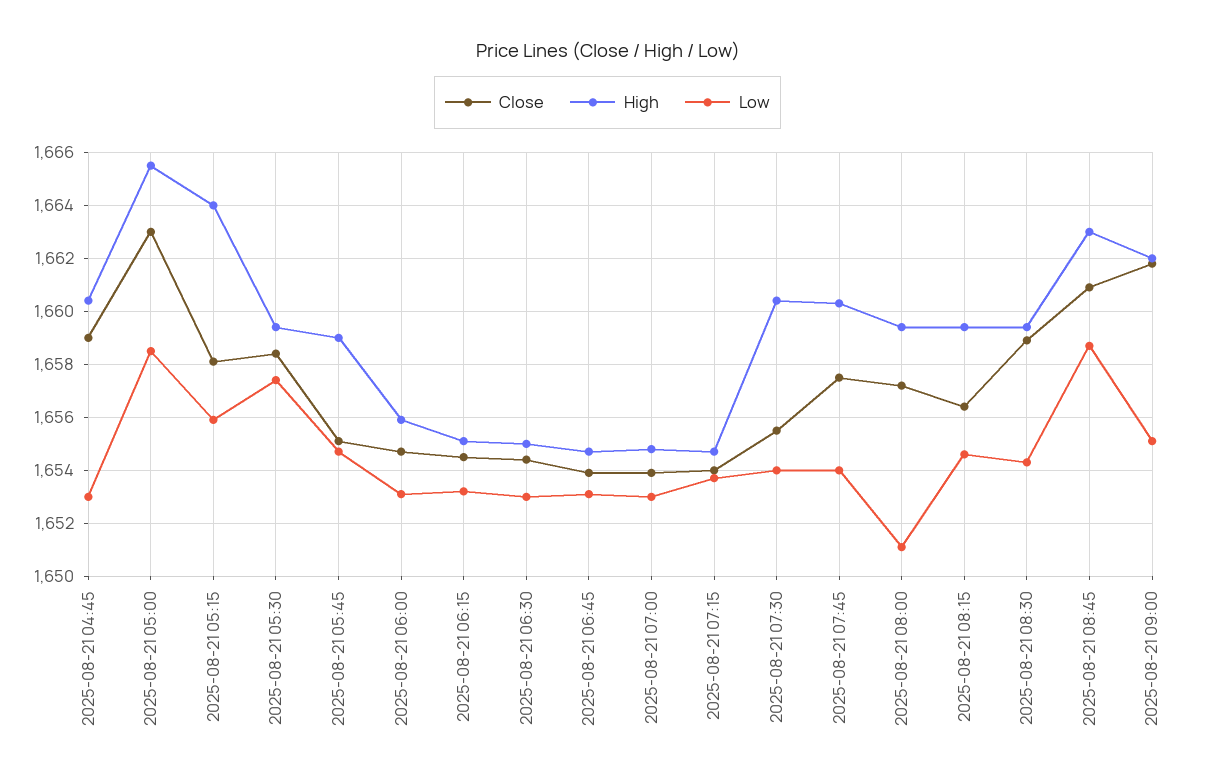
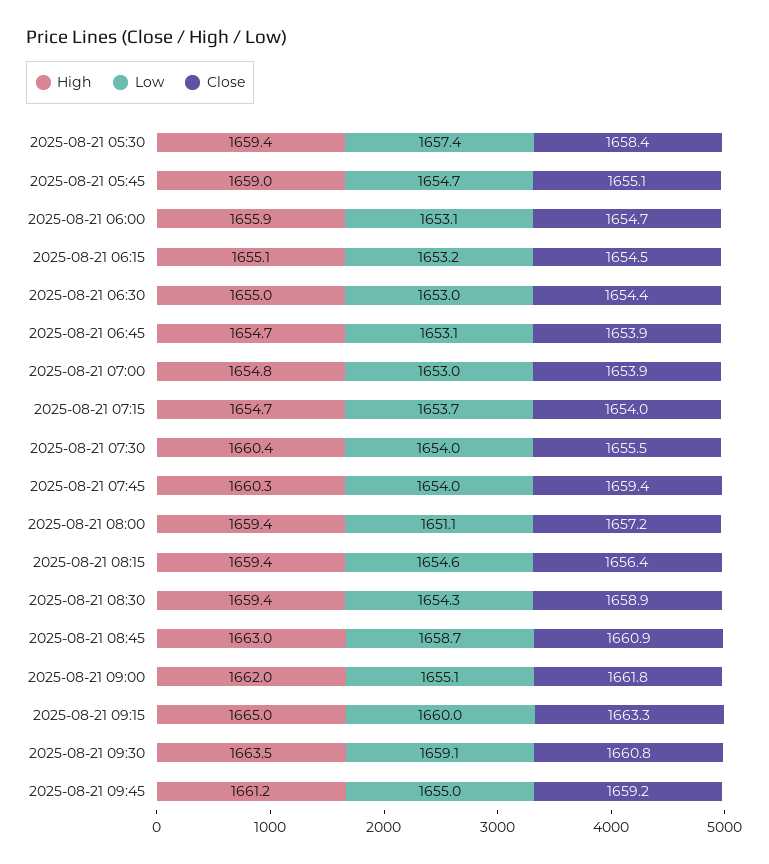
Close, 2025-08-21 04:45: 1659 -> none
High, 2025-08-21 04:45: 1660.5 -> none
Low, 2025-08-21 04:45: 1653 -> none
Close, 2025-08-21 05:00: 1663 -> none
High, 2025-08-21 05:00: 1665.5 -> none
Low, 2025-08-21 05:00: 1658.5 -> none
Close, 2025-08-21 05:15: 1658 -> none
High, 2025-08-21 05:15: 1664 -> none
Low, 2025-08-21 05:15: 1656 -> none
Close, 2025-08-21 07:45: 1657.5 -> 1659.4
High, 2025-08-21 09:15: none -> 1665
Low, 2025-08-21 09:15: none -> 1660
Close, 2025-08-21 09:15: none -> 1663.3
High, 2025-08-21 09:30: none -> 1663.5
Low, 2025-08-21 09:30: none -> 1659.1
Close, 2025-08-21 09:30: none -> 1660.8
High, 2025-08-21 09:45: none -> 1661.2
Low, 2025-08-21 09:45: none -> 1655
Close, 2025-08-21 09:45: none -> 1659.2

